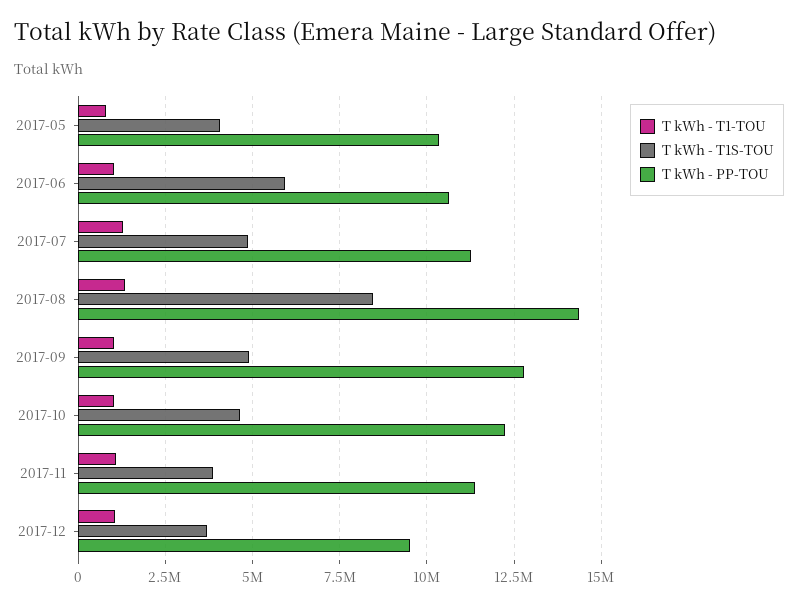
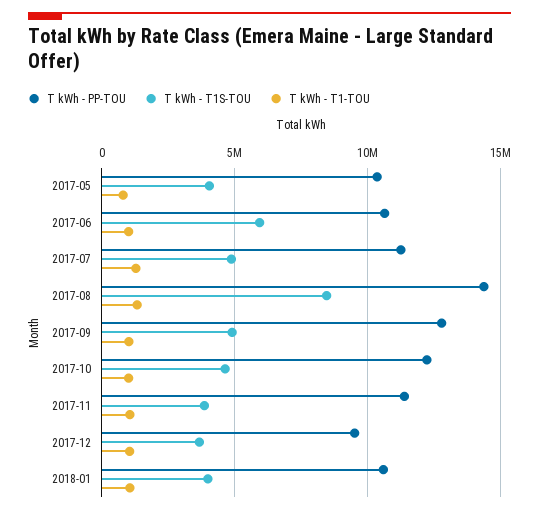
T kWh - PP-TOU, 2018-01: none -> 10500000
T kWh - T1S-TOU, 2018-01: none -> 4000000
T kWh - T1-TOU, 2018-01: none -> 1000000

